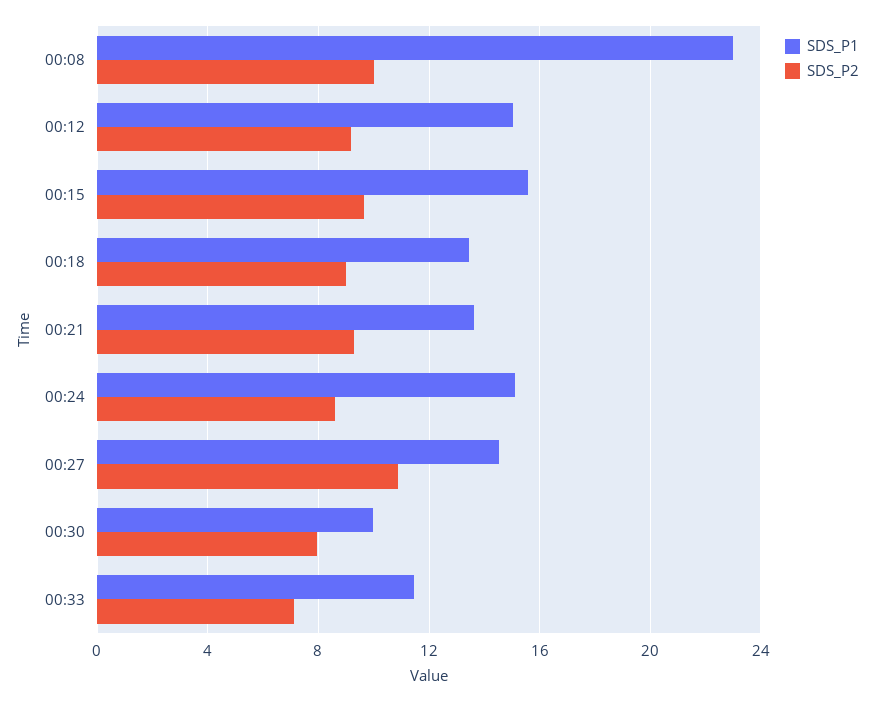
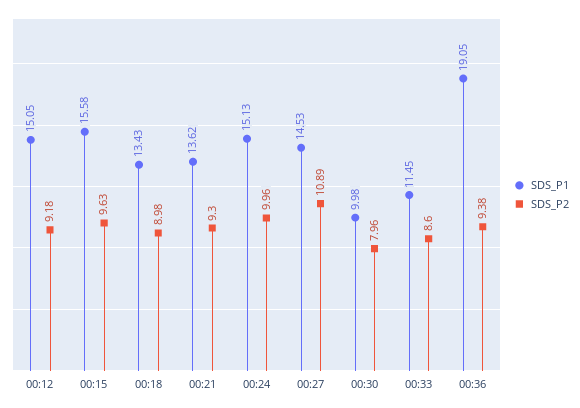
SDS_P1, 00:08: 23 -> none
SDS_P2, 00:08: 10 -> none
SDS_P2, 00:24: 8.5 -> 9.96
SDS_P2, 00:33: 7 -> 8.6
SDS_P1, 00:36: none -> 19.05
SDS_P2, 00:36: none -> 9.38

